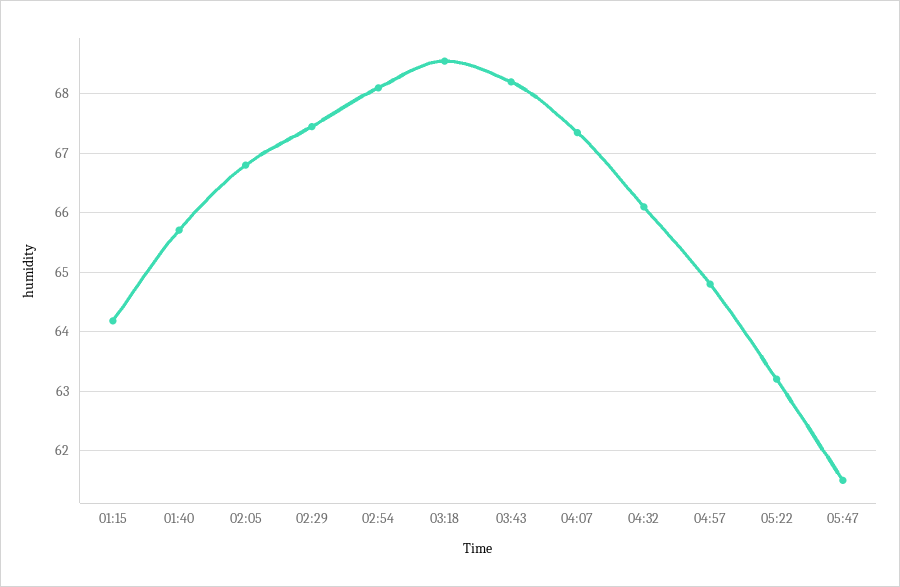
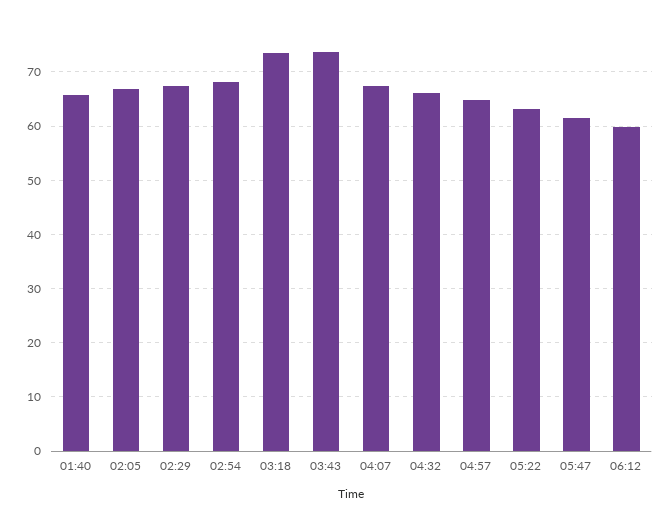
01:15: 64.2 -> none
03:18: 68.6 -> 74
03:43: 68.2 -> 74
06:12: none -> 60

